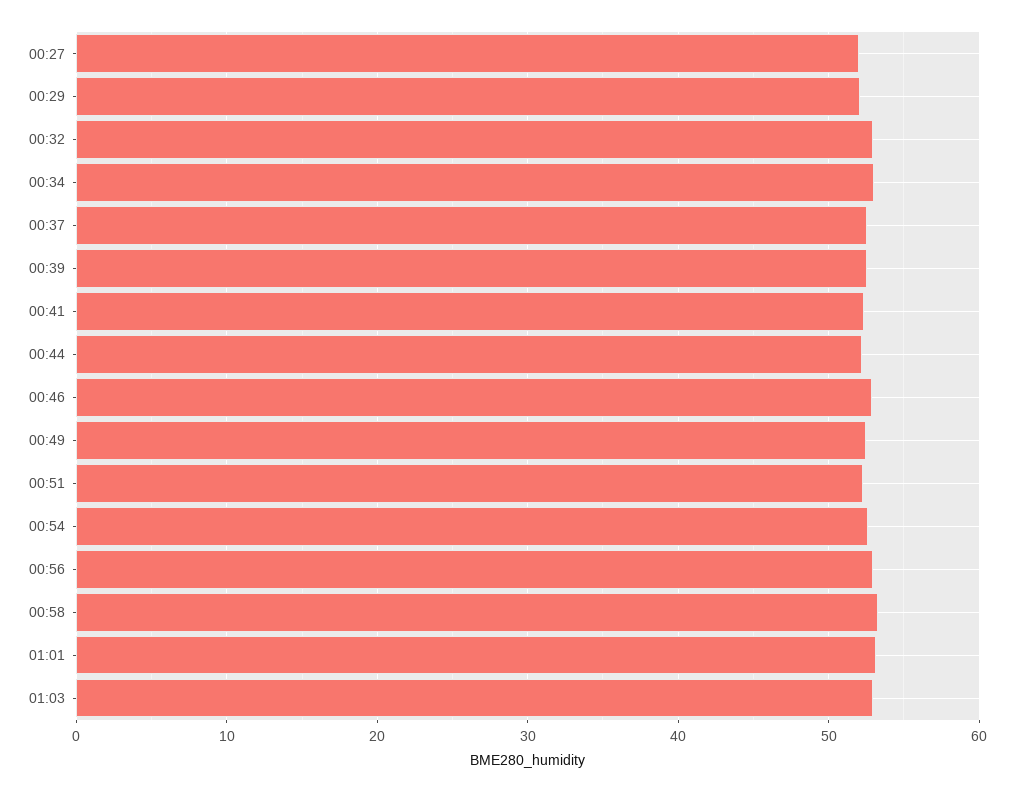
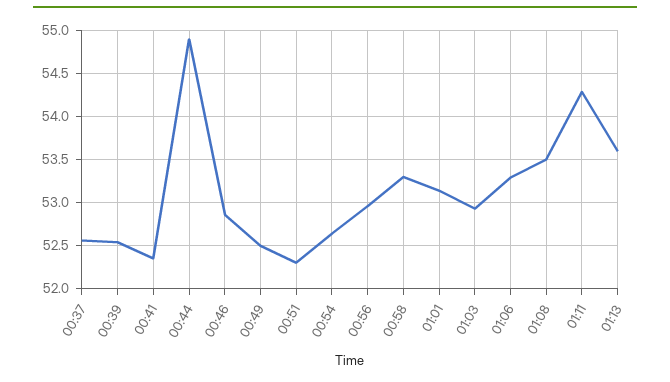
00:27: 52 -> none
00:29: 52 -> none
00:32: 53 -> none
00:34: 53 -> none
00:44: 52 -> 54.9
01:06: none -> 53.3
01:08: none -> 53.5
01:11: none -> 54.3
01:13: none -> 53.6

